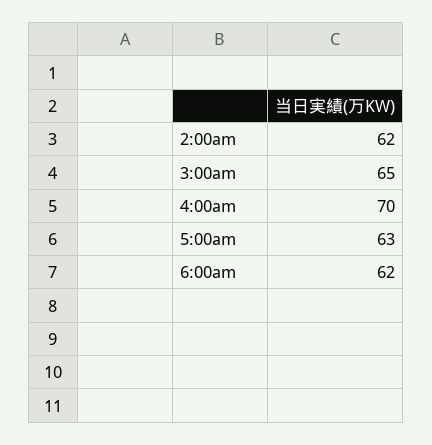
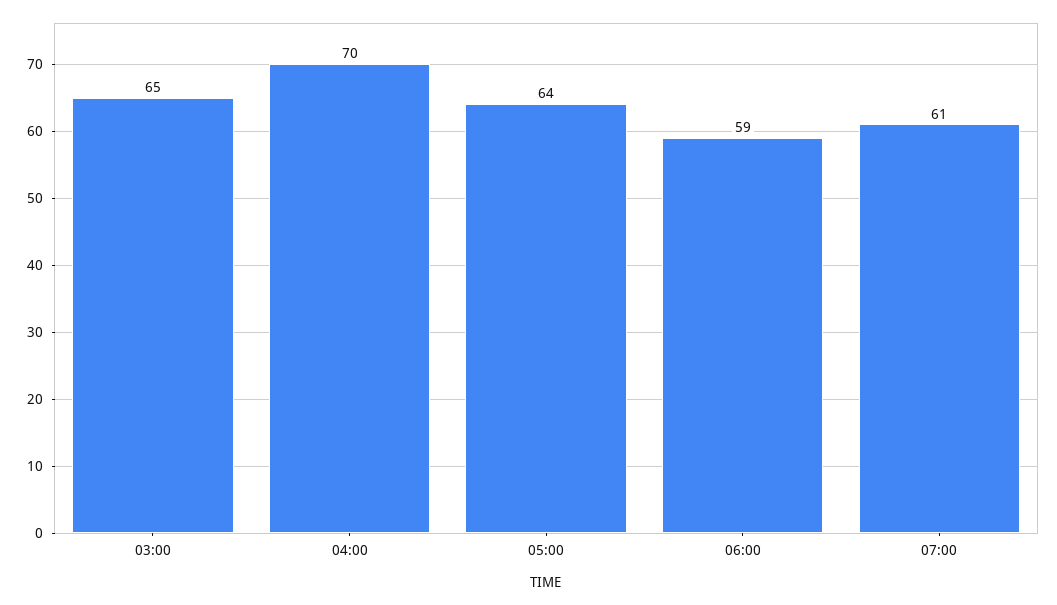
2:00am: 62 -> none
5:00am: 63 -> 64
6:00am: 62 -> 59
07:00: none -> 61

